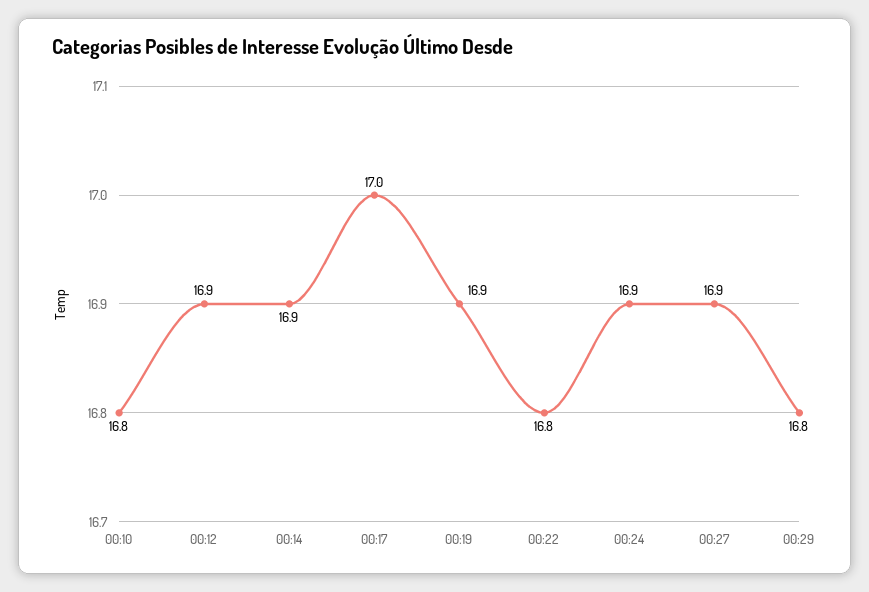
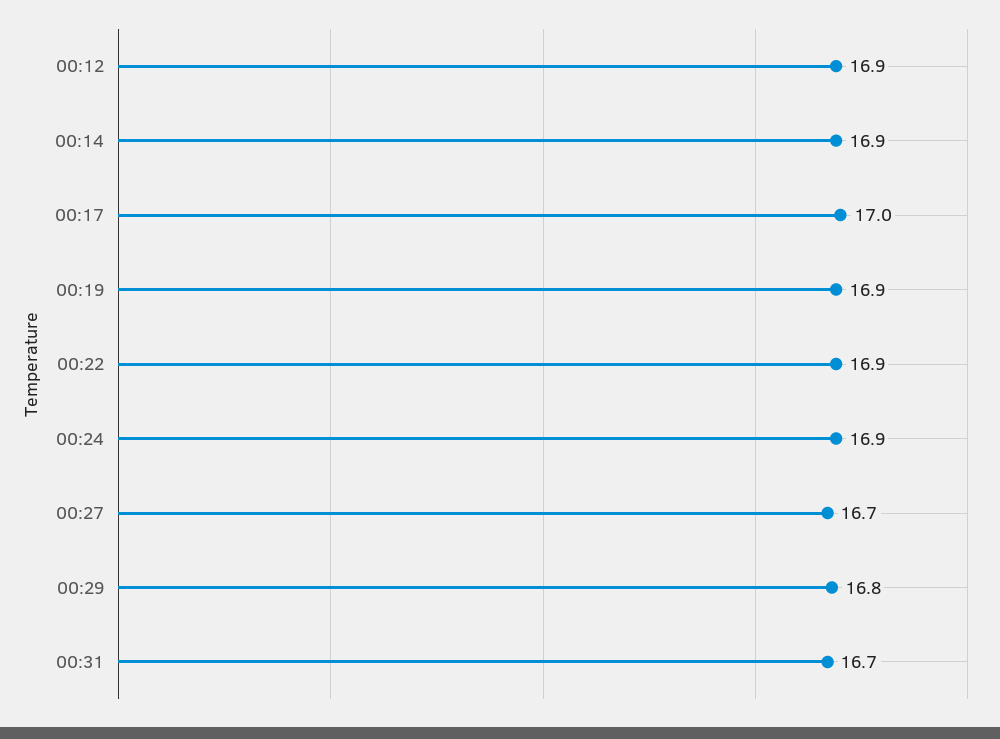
00:10: 16.8 -> none
00:22: 16.8 -> 16.9
00:27: 16.9 -> 16.7
00:31: none -> 16.7

